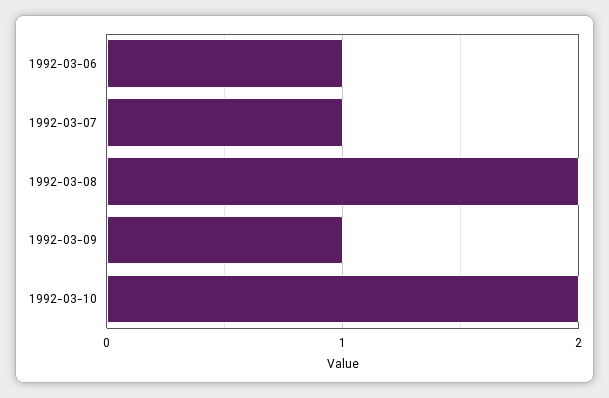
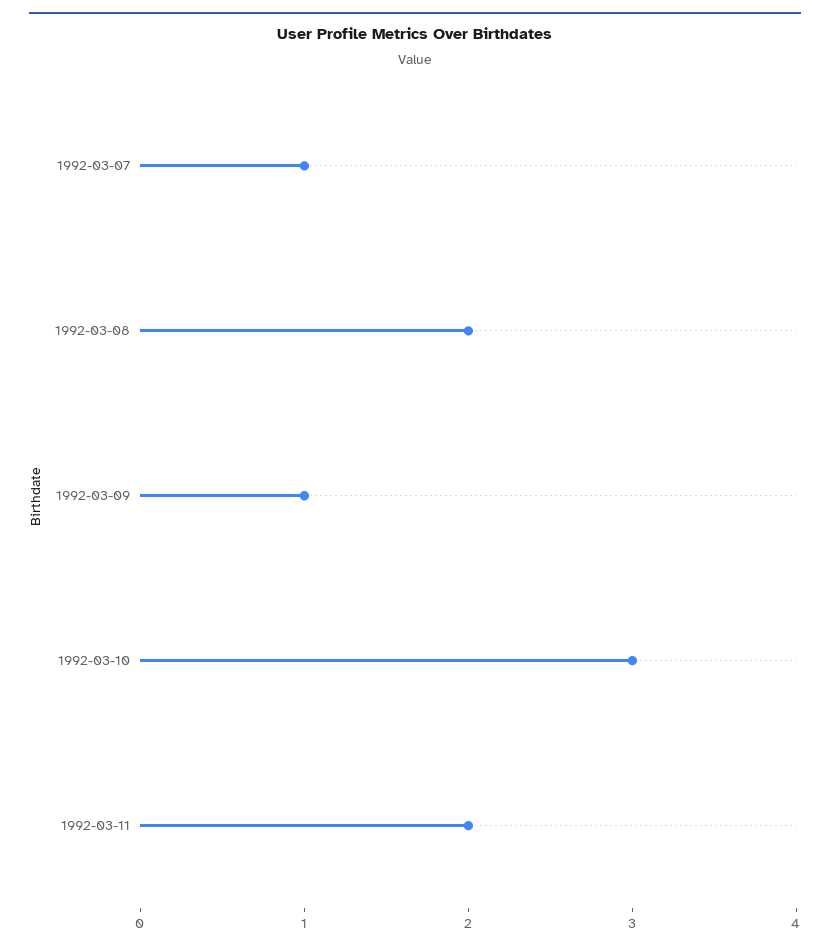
1992-03-06: 1 -> none
1992-03-10: 2 -> 3
1992-03-11: none -> 2

